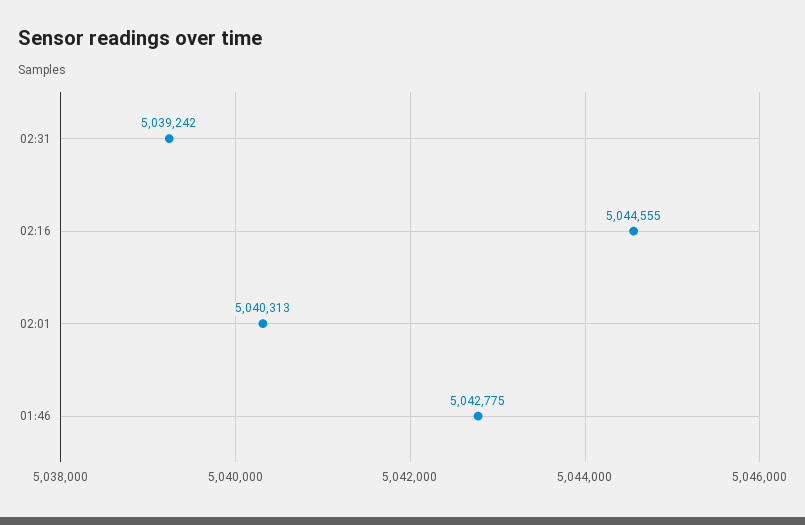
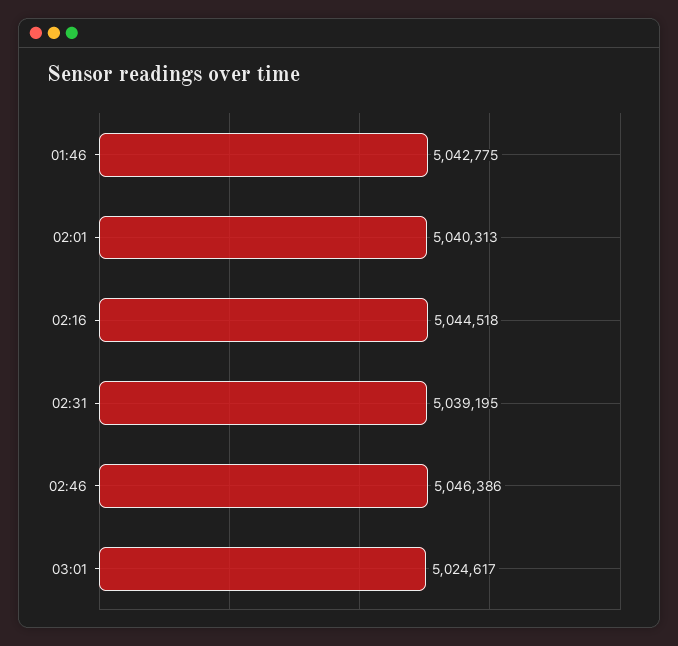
02:31: 5039242 -> 5039195
02:16: 5044555 -> 5044518
02:46: none -> 5046386
03:01: none -> 5024617

